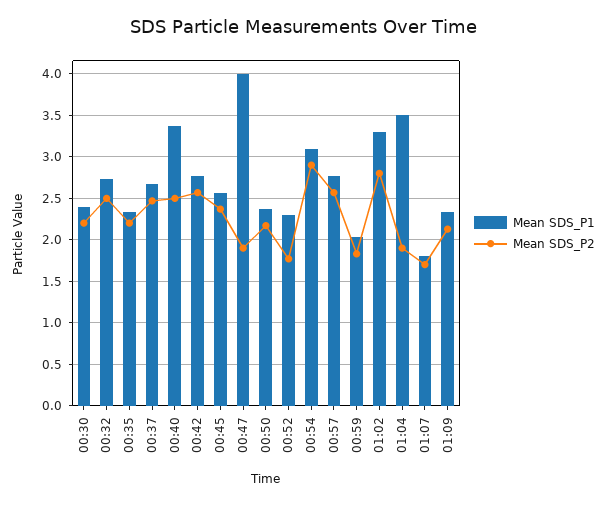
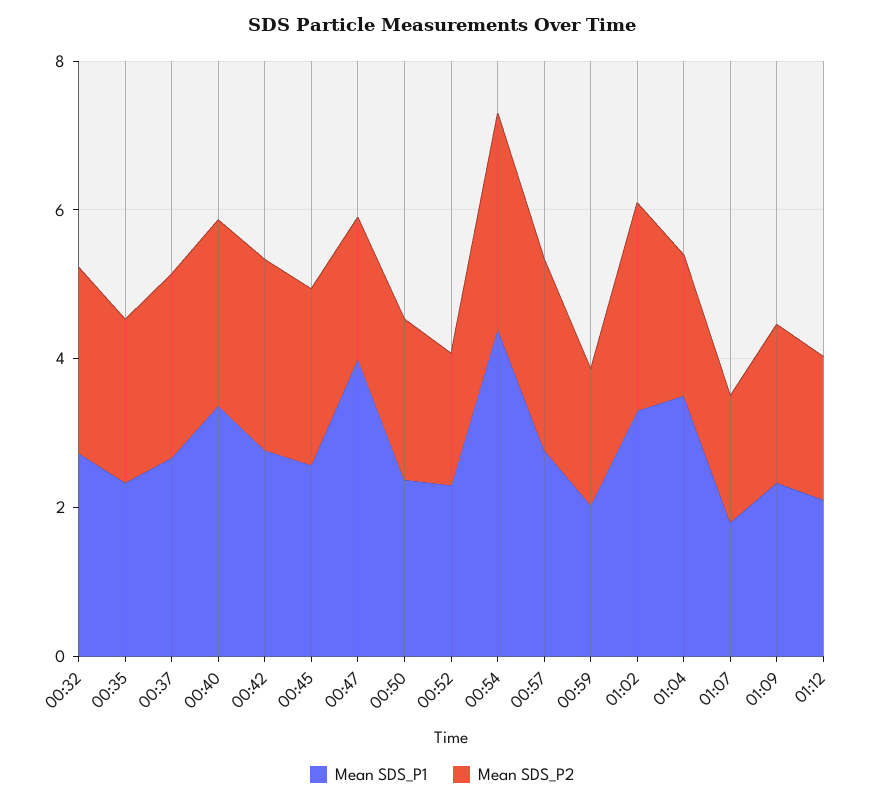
Mean SDS_P1, 00:30: 2.4 -> none
Mean SDS_P2, 00:30: 2.2 -> none
Mean SDS_P1, 00:54: 3.1 -> 4.5
Mean SDS_P1, 01:12: none -> 2
Mean SDS_P2, 01:12: none -> 2

